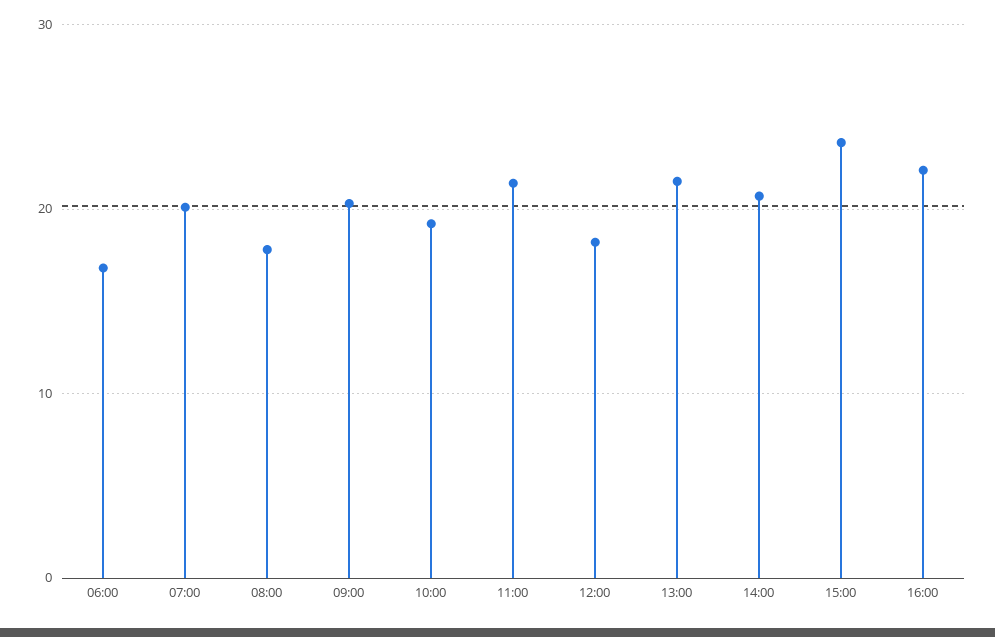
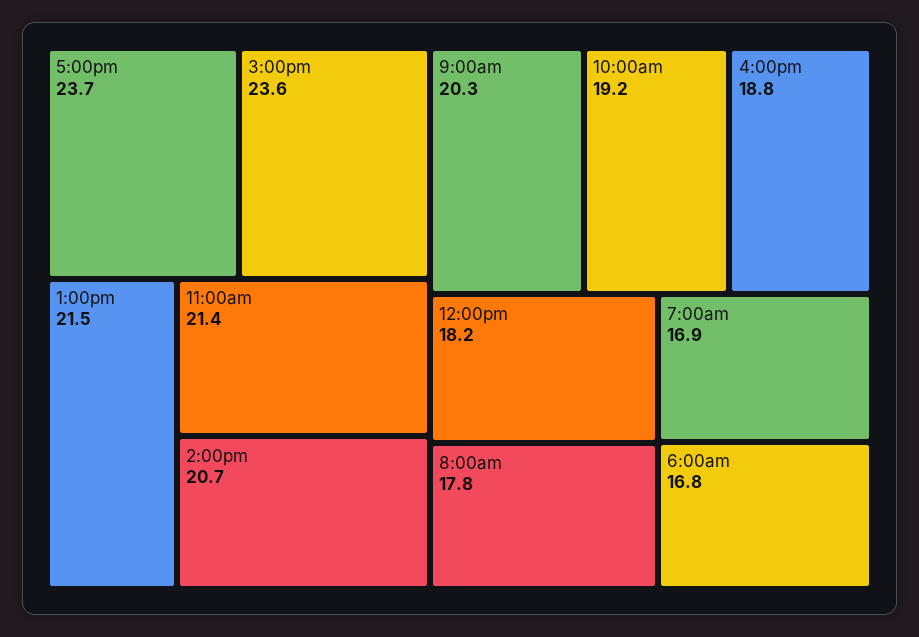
07:00: 20 -> 16.9
16:00: 22 -> 18.8
5:00pm: none -> 23.7

